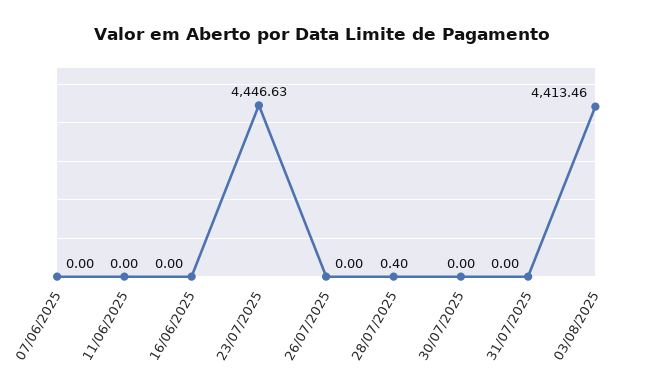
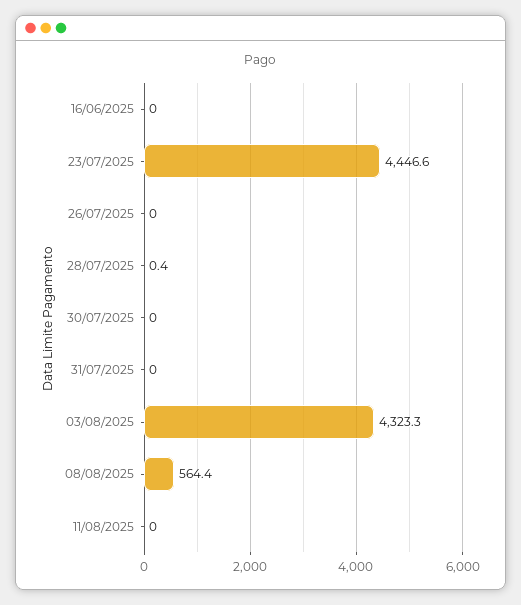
07/06/2025: 0 -> none
11/06/2025: 0 -> none
03/08/2025: 4413.46 -> 4323.3
08/08/2025: none -> 564.4
11/08/2025: none -> 0

